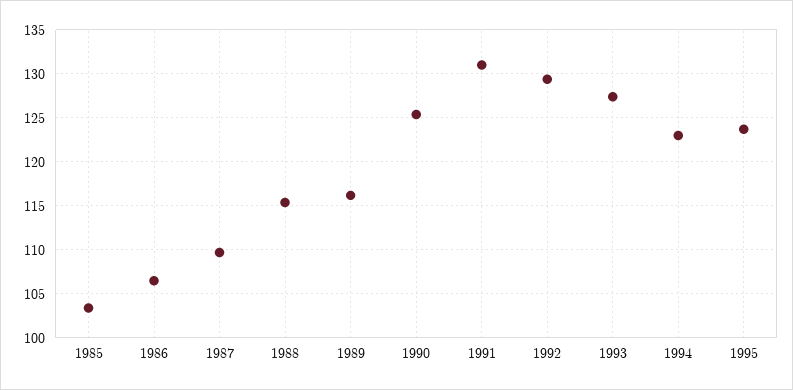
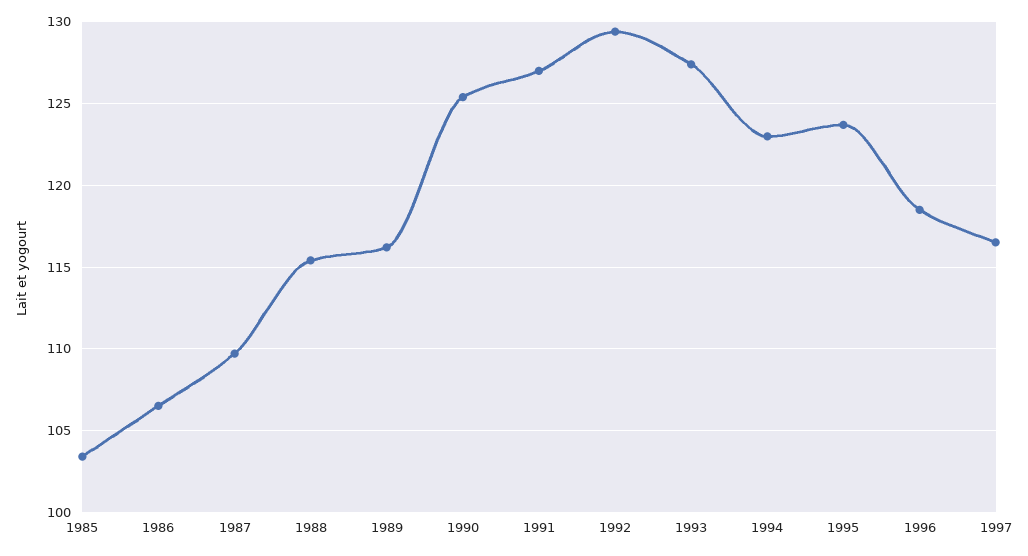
1991: 131 -> 127
1996: none -> 118.5
1997: none -> 116.5

